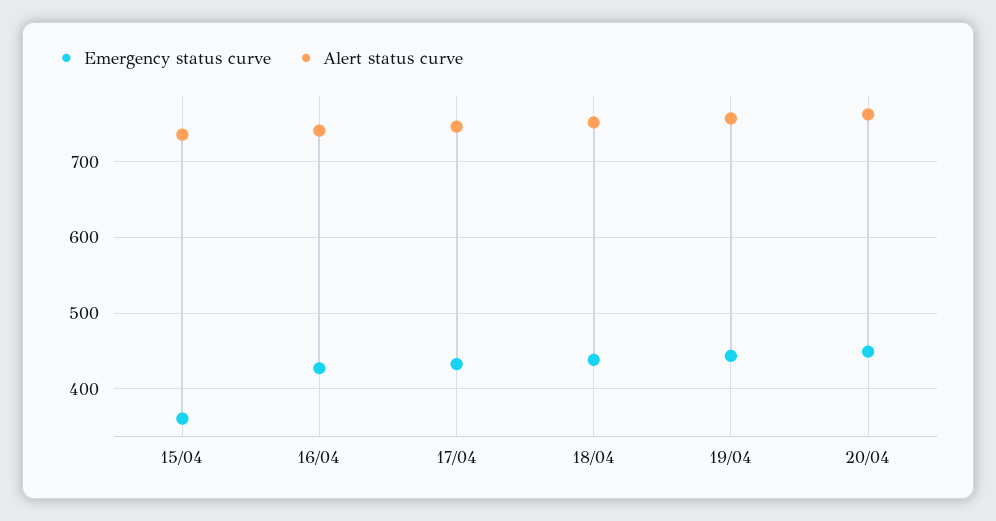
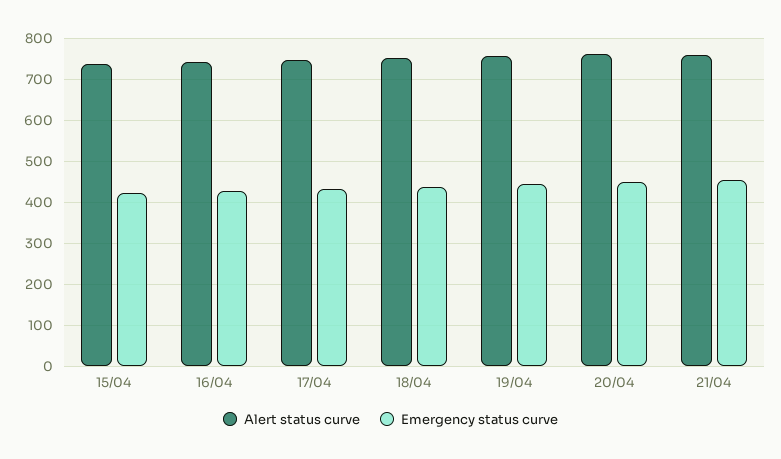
Emergency status curve, 15/04: 360 -> 420
Alert status curve, 21/04: none -> 760
Emergency status curve, 21/04: none -> 460

